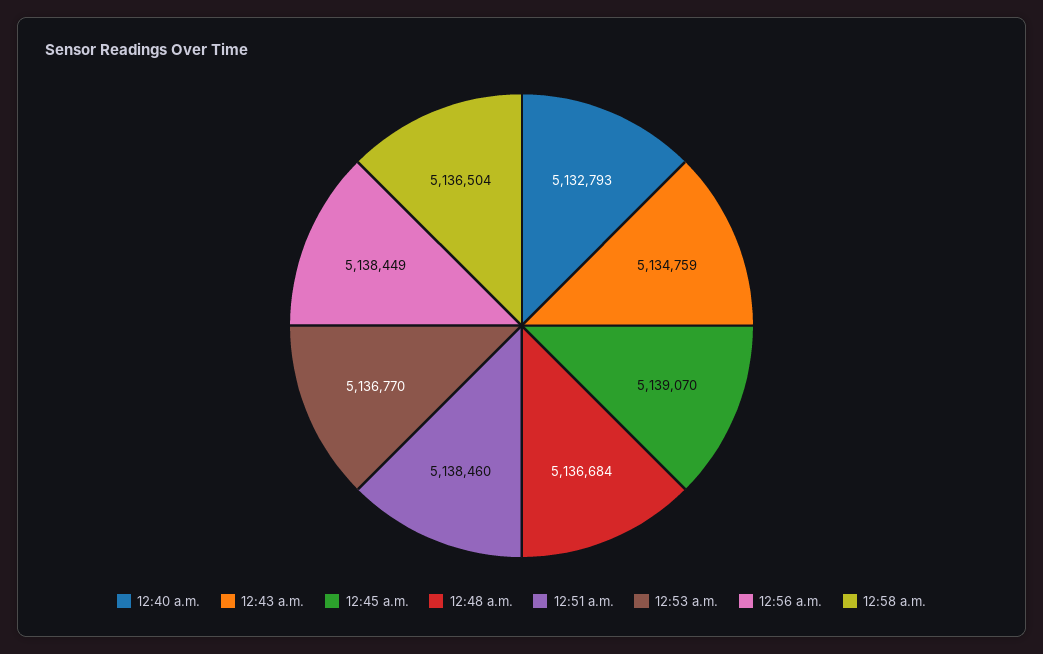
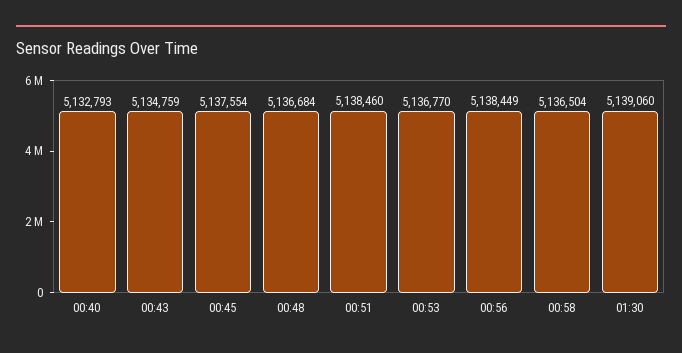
12:45 a.m.: 5139070 -> 5137554
01:30: none -> 5139060

